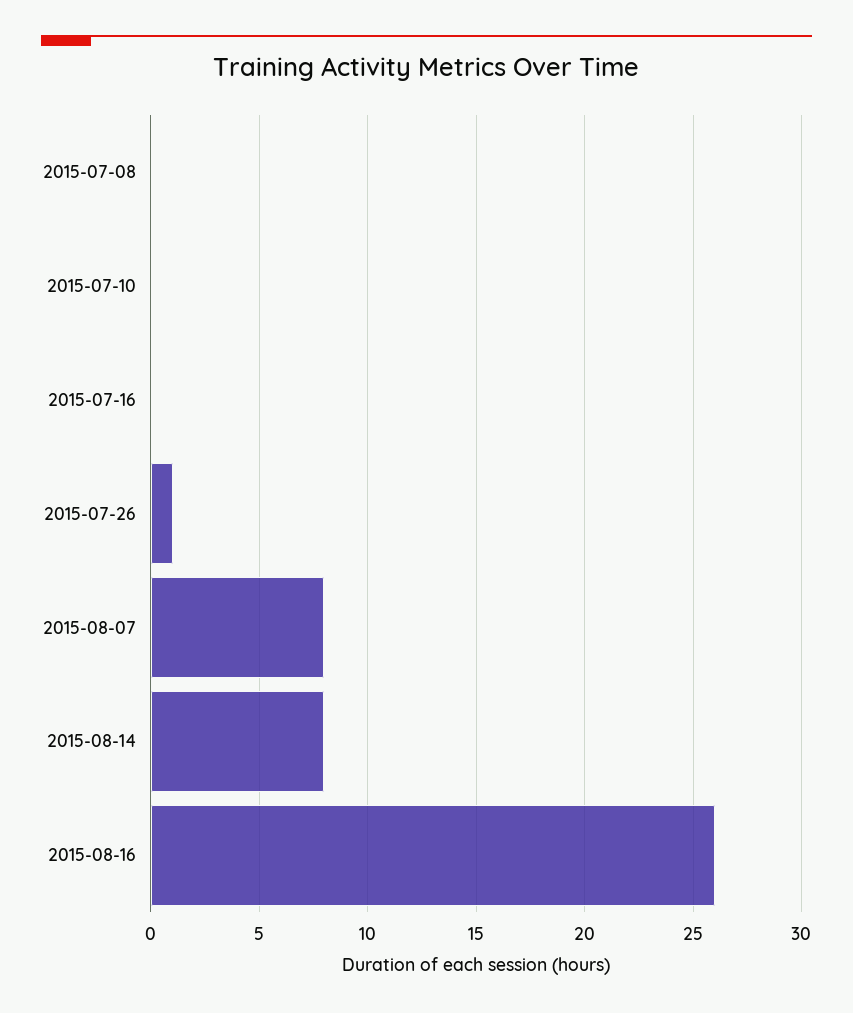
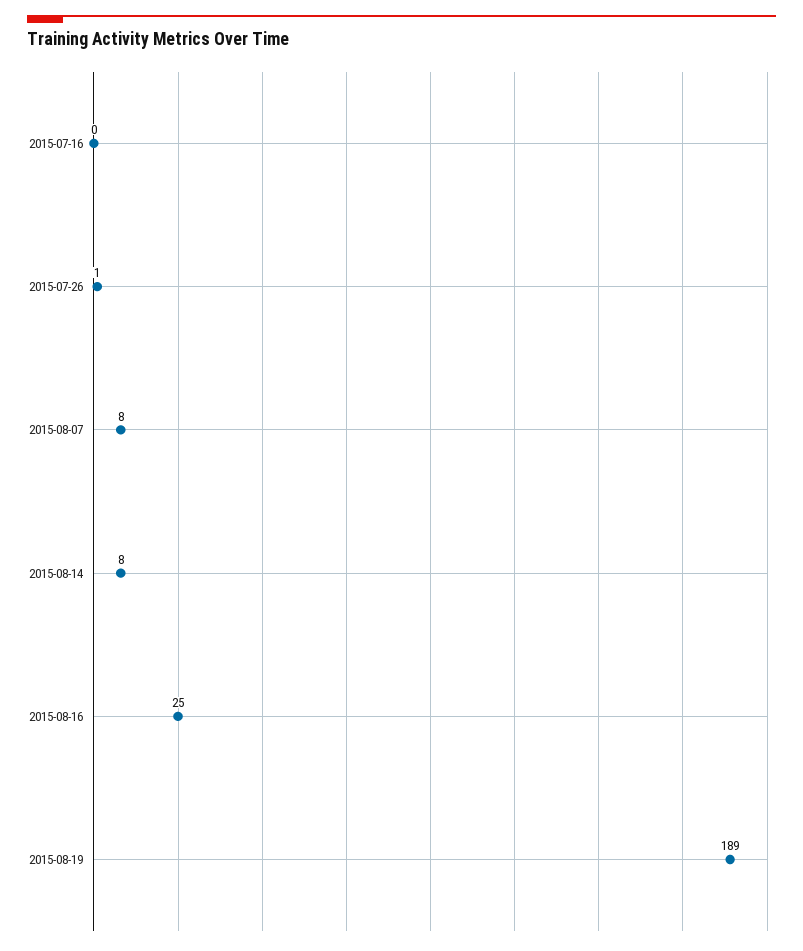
2015-07-08: 0 -> none
2015-07-10: 0 -> none
2015-08-16: 26 -> 25
2015-08-19: none -> 189

